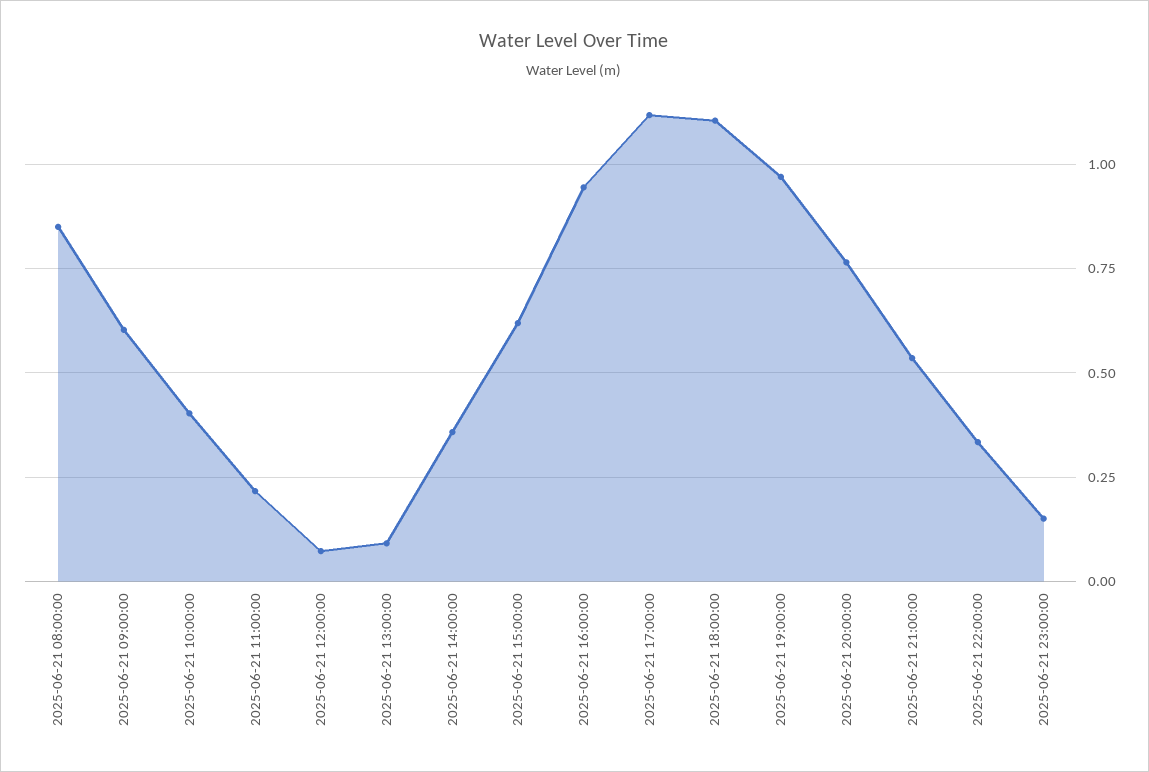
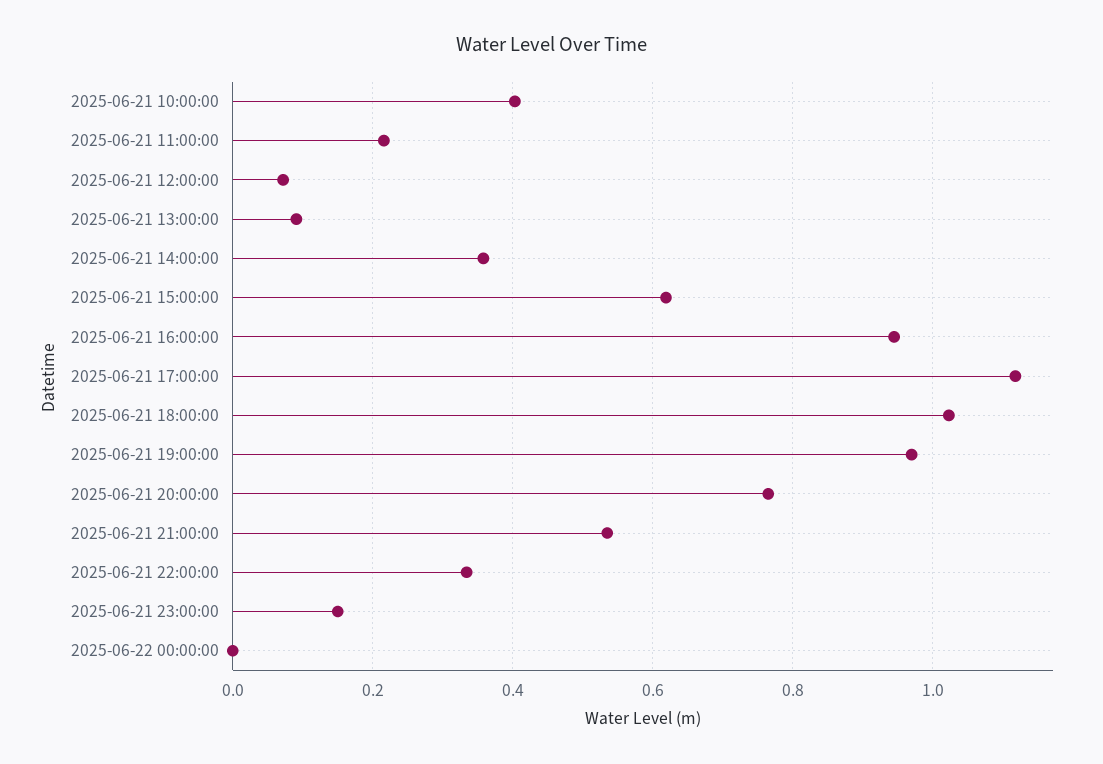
2025-06-21 08:00:00: 0.85 -> none
2025-06-21 09:00:00: 0.6 -> none
2025-06-21 18:00:00: 1.1 -> 1.02
2025-06-22 00:00:00: none -> 0

